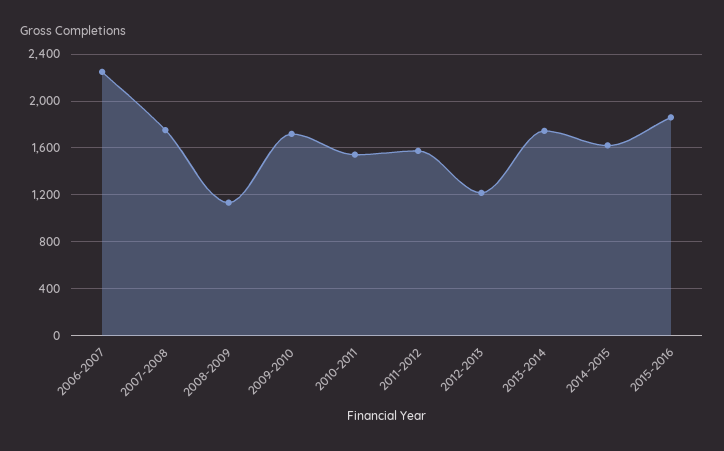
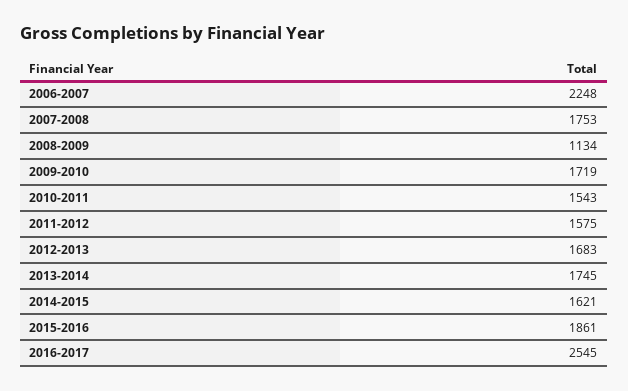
2012-2013: 1200 -> 1683
2016-2017: none -> 2545

